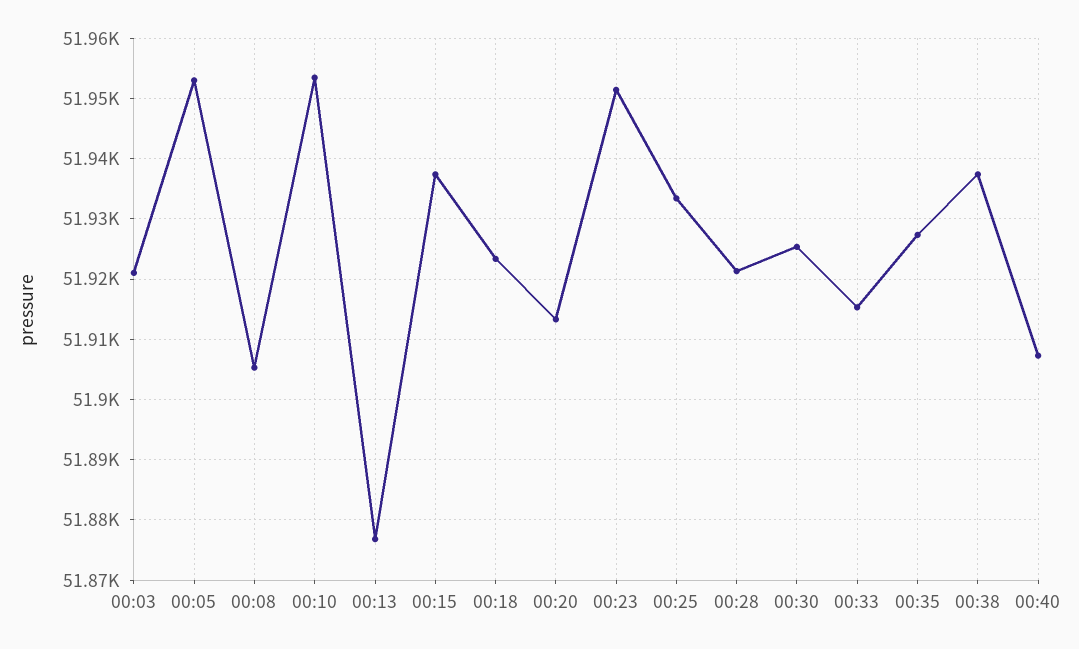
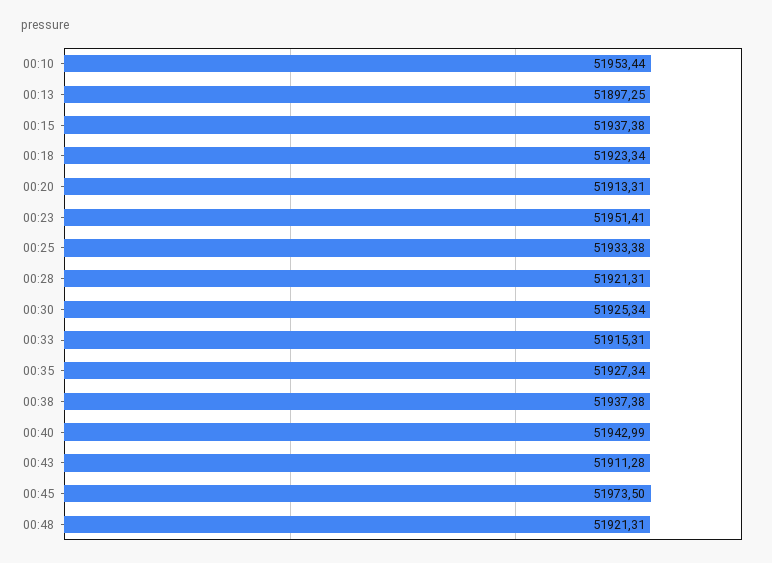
00:03: 51921 -> none
00:05: 51953 -> none
00:08: 51905 -> none
00:13: 51877 -> 51897.25
00:40: 51907 -> 51942.99
00:43: none -> 51911.28
00:45: none -> 51973.5
00:48: none -> 51921.31

